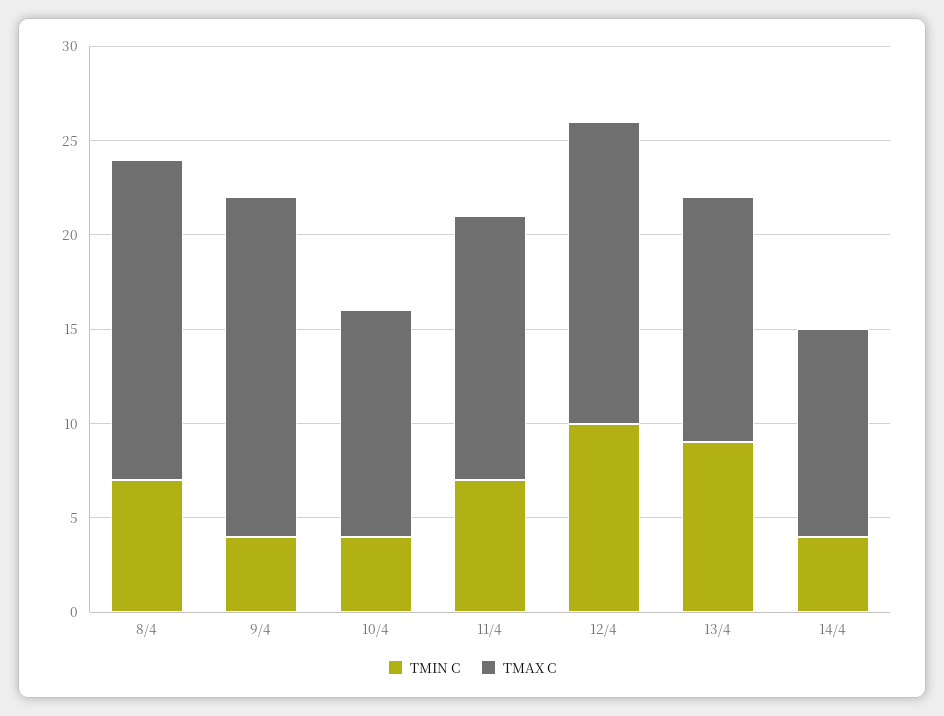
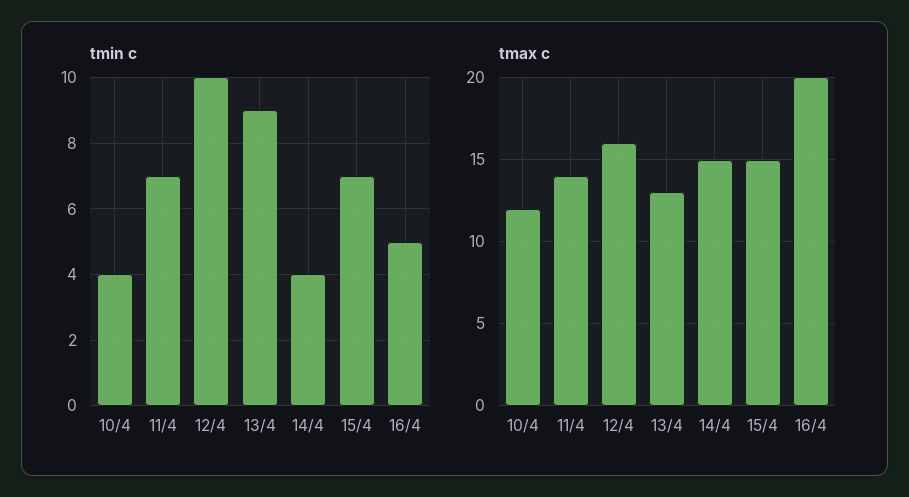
TMIN C, 8/4: 7 -> none
TMAX C, 8/4: 17 -> none
TMIN C, 9/4: 4 -> none
TMAX C, 9/4: 18 -> none
TMAX C, 14/4: 11 -> 15
TMIN C, 15/4: none -> 7
TMIN C, 16/4: none -> 5
TMAX C, 15/4: none -> 15
TMAX C, 16/4: none -> 20

